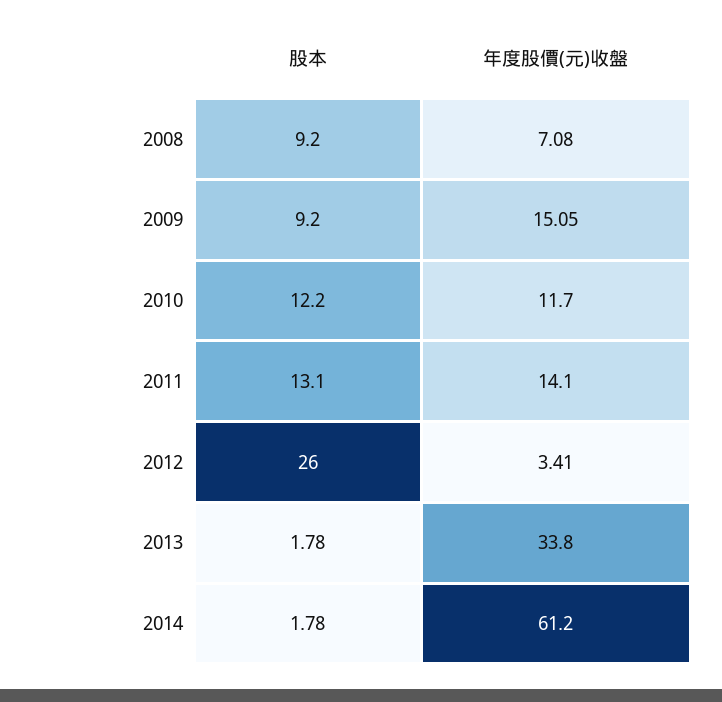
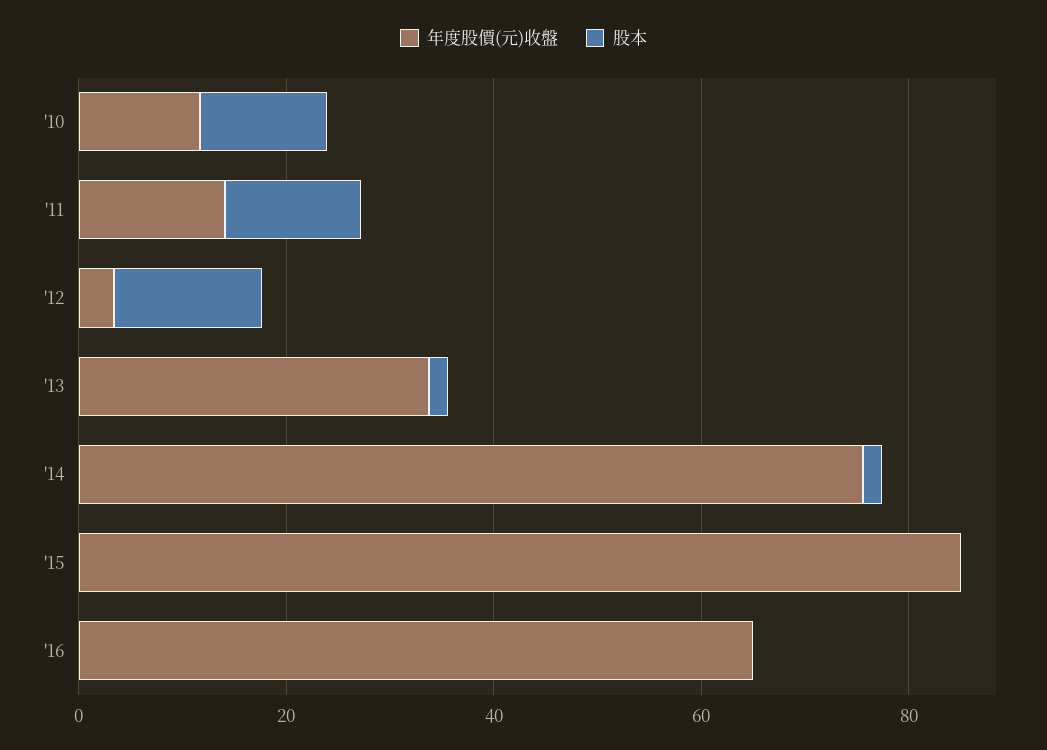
股本, 2008: 9.2 -> none
年度股價(元)收盤, 2008: 7.08 -> none
股本, 2009: 9.2 -> none
年度股價(元)收盤, 2009: 15.05 -> none
股本, 2012: 26 -> 15
年度股價(元)收盤, 2014: 61.2 -> 75
年度股價(元)收盤, '15: none -> 85
股本, '15: none -> 0
年度股價(元)收盤, '16: none -> 65
股本, '16: none -> 0

